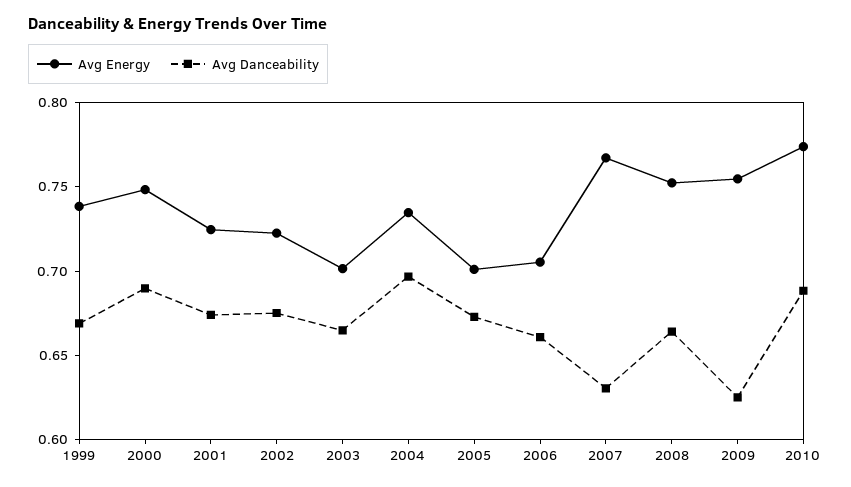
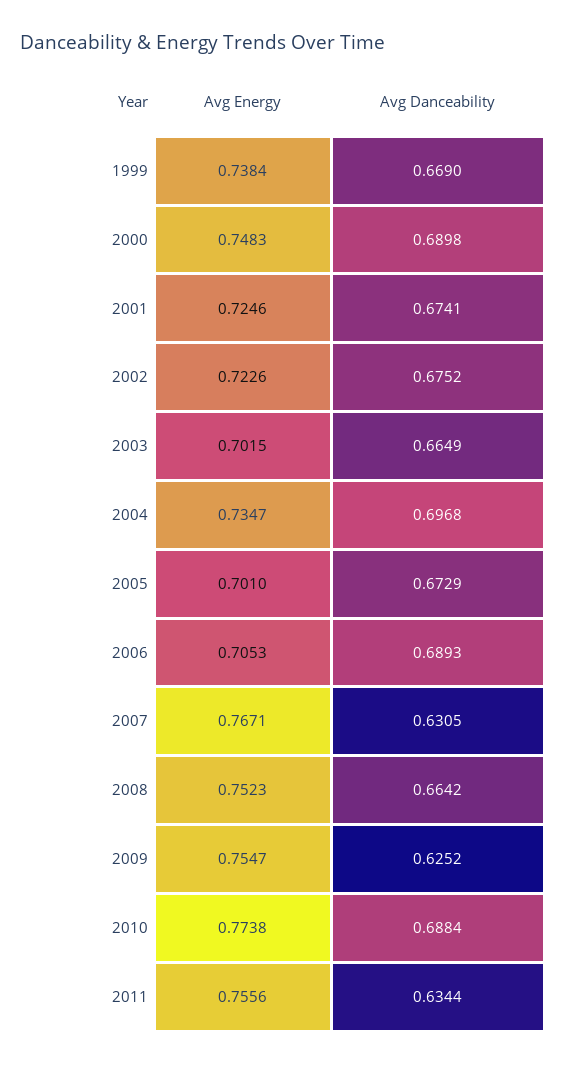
Avg Danceability, 2006: 0.66 -> 0.6893
Avg Energy, 2011: none -> 0.7556
Avg Danceability, 2011: none -> 0.6344

